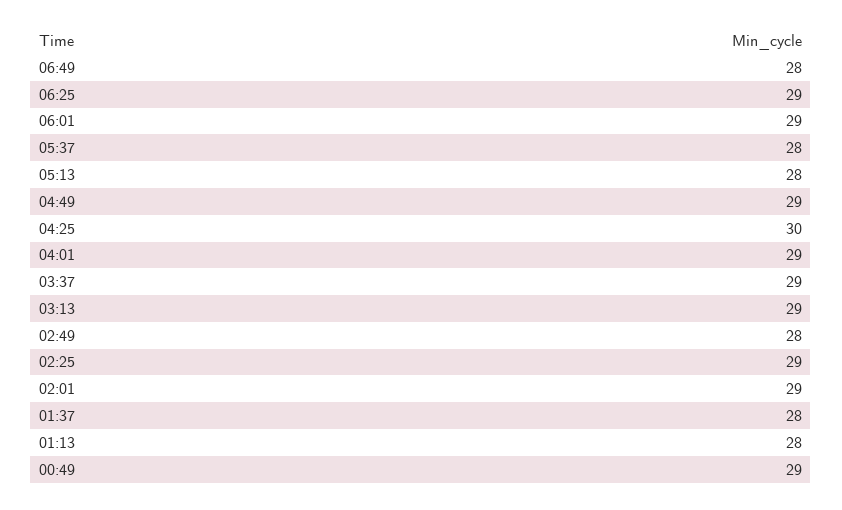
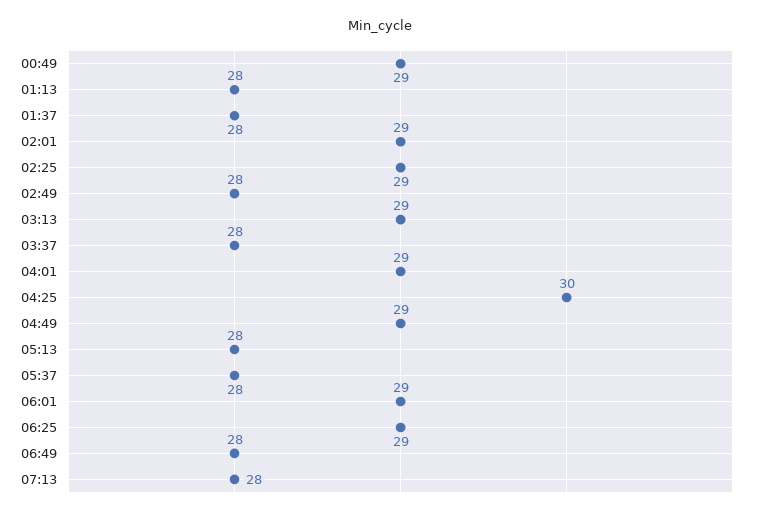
03:37: 29 -> 28
07:13: none -> 28

